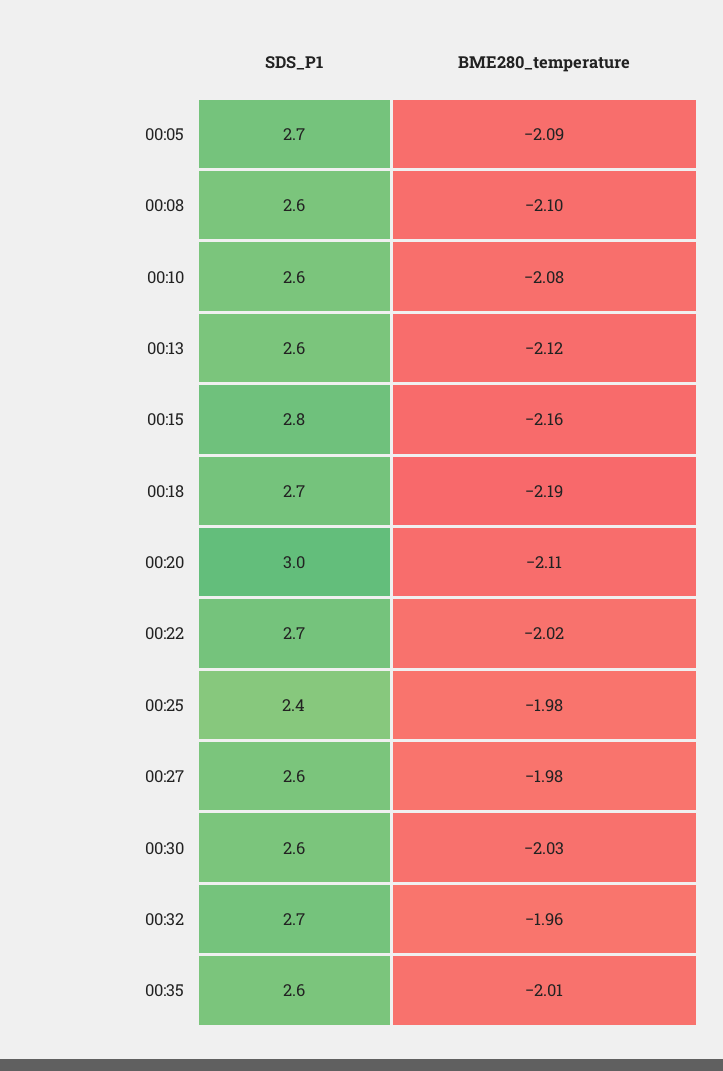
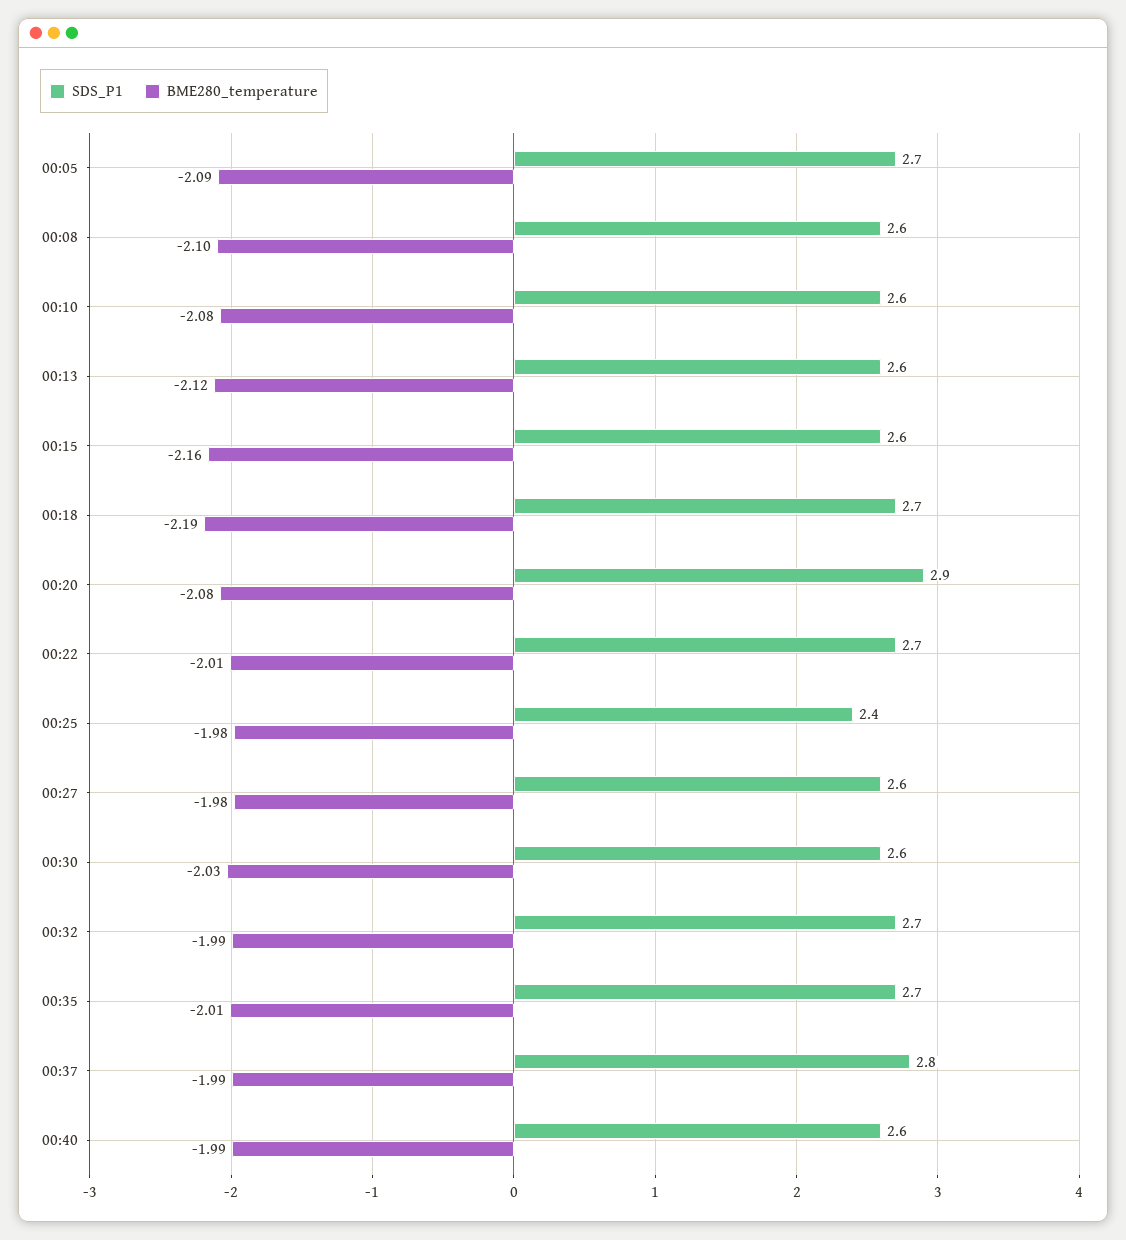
SDS_P1, 00:15: 2.8 -> 2.6
SDS_P1, 00:20: 3 -> 2.9
BME280_temperature, 00:20: -2.11 -> -2.08
BME280_temperature, 00:22: -2.02 -> -2.01
BME280_temperature, 00:32: -1.96 -> -1.99
SDS_P1, 00:35: 2.6 -> 2.7
SDS_P1, 00:37: none -> 2.8
BME280_temperature, 00:37: none -> -1.99
SDS_P1, 00:40: none -> 2.6
BME280_temperature, 00:40: none -> -1.99

